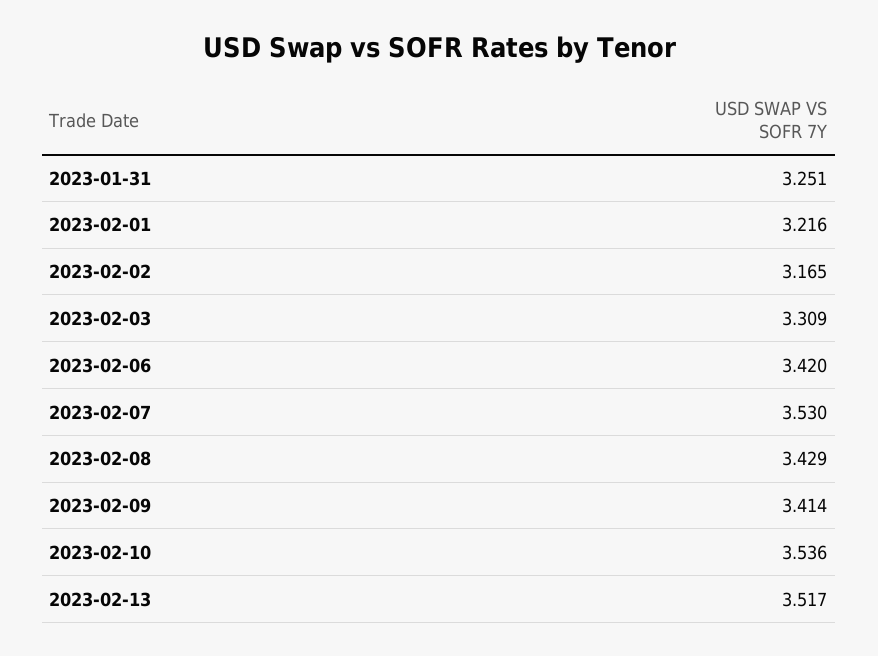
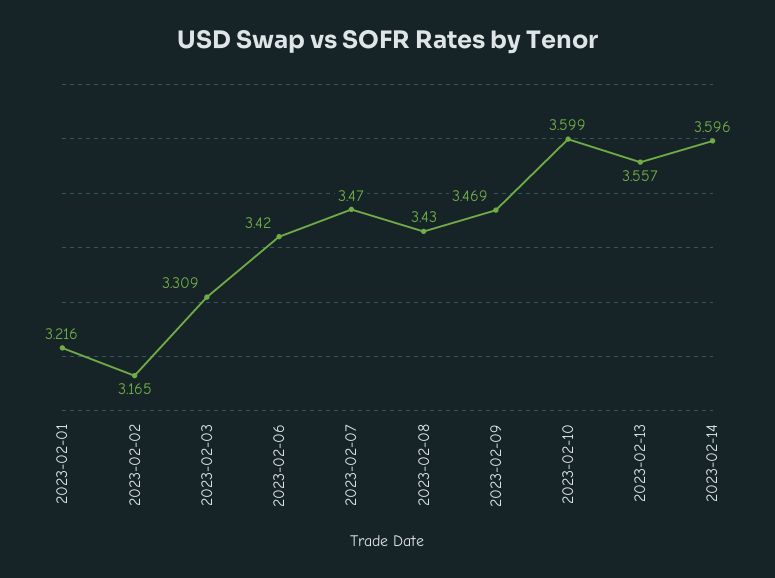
2023-01-31: 3.251 -> none
2023-02-07: 3.53 -> 3.47
2023-02-08: 3.429 -> 3.43
2023-02-09: 3.414 -> 3.469
2023-02-10: 3.536 -> 3.599
2023-02-13: 3.517 -> 3.557
2023-02-14: none -> 3.596

